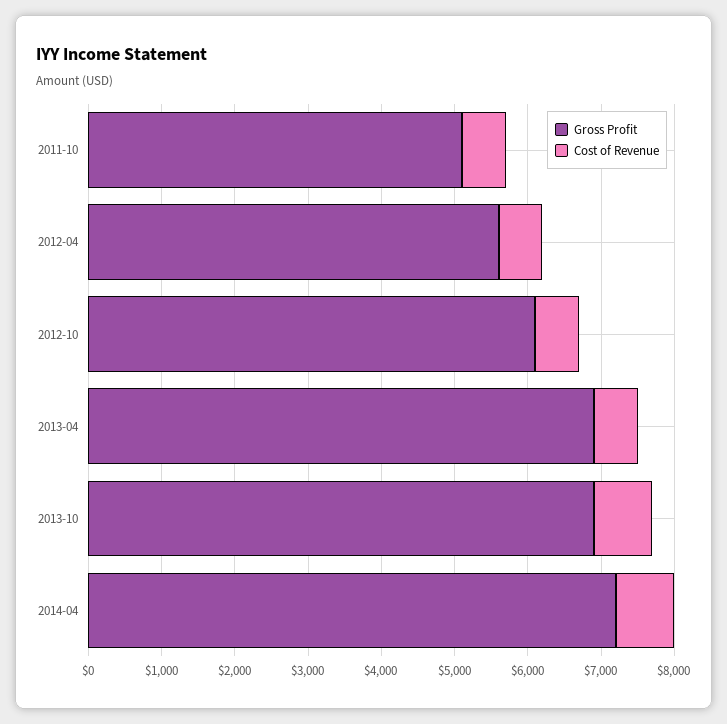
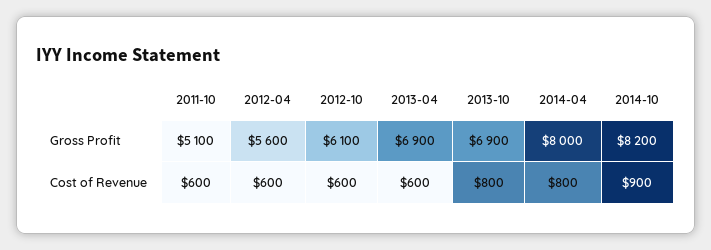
Gross Profit, 2014-04: 7200 -> 8000
Gross Profit, 2014-10: none -> 8200
Cost of Revenue, 2014-10: none -> 900

